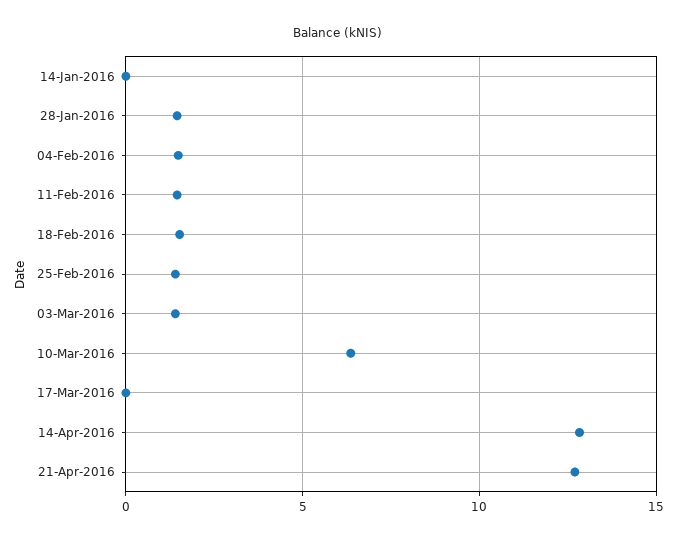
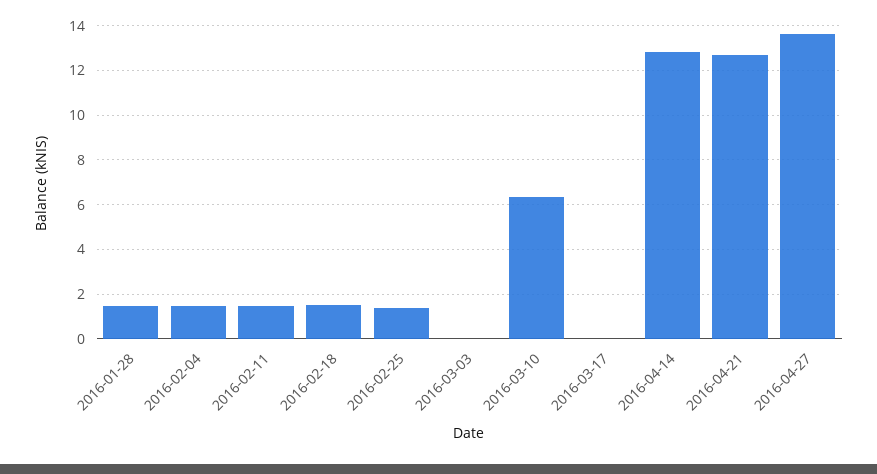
14-Jan-2016: 0 -> none
03-Mar-2016: 1.5 -> 0
2016-04-27: none -> 13.5

